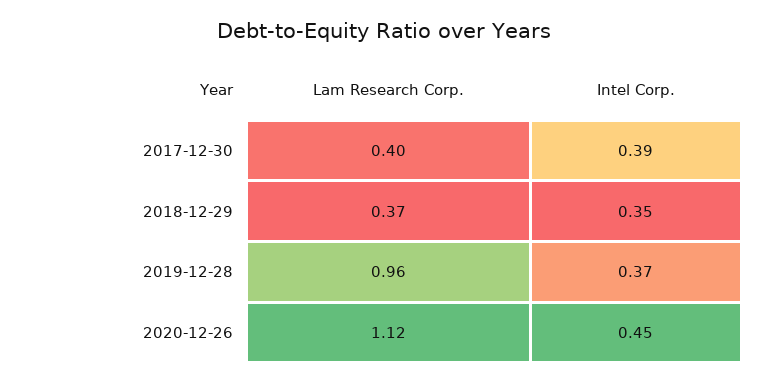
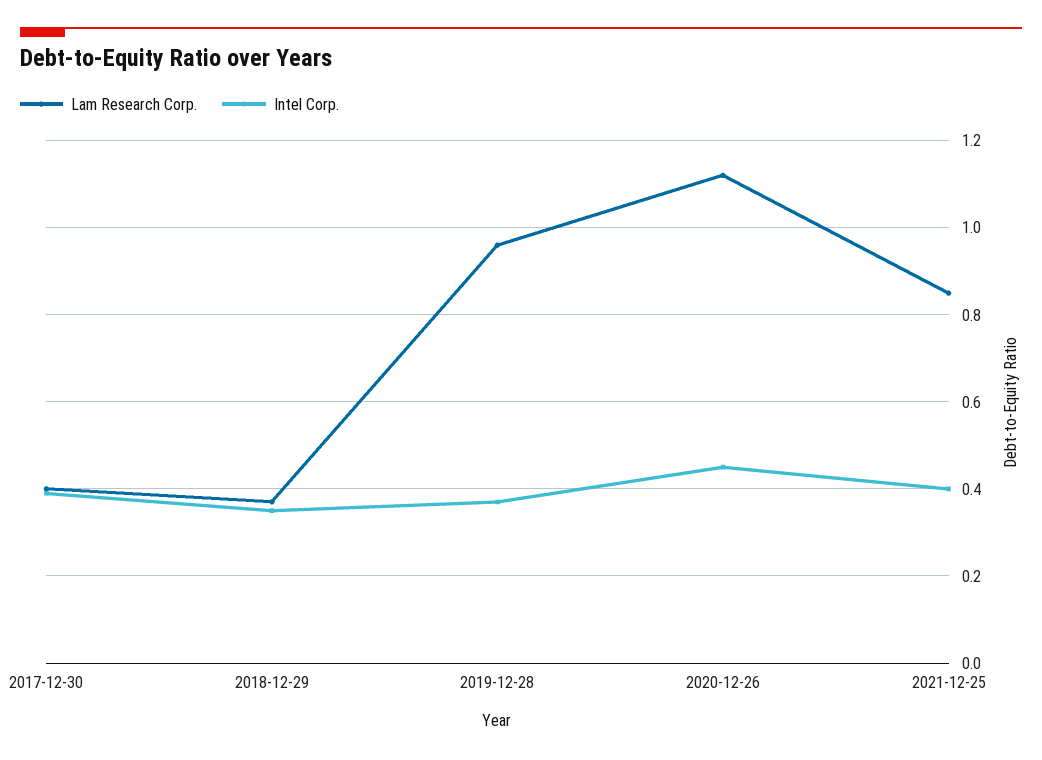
Lam Research Corp., 2021-12-25: none -> 0.85
Intel Corp., 2021-12-25: none -> 0.4

